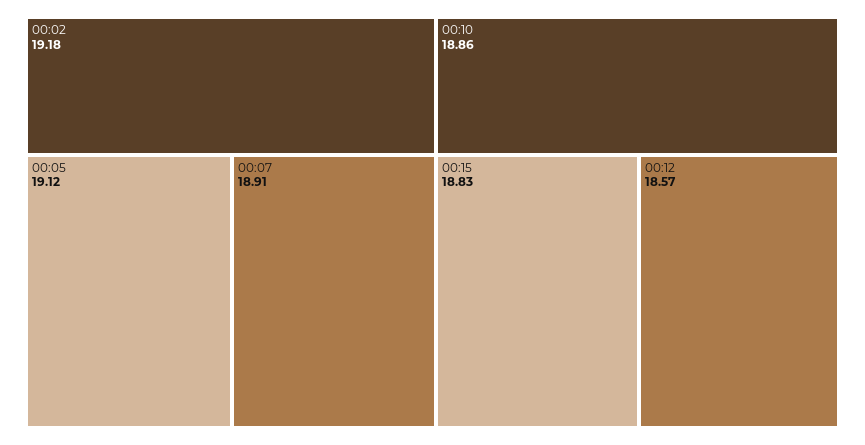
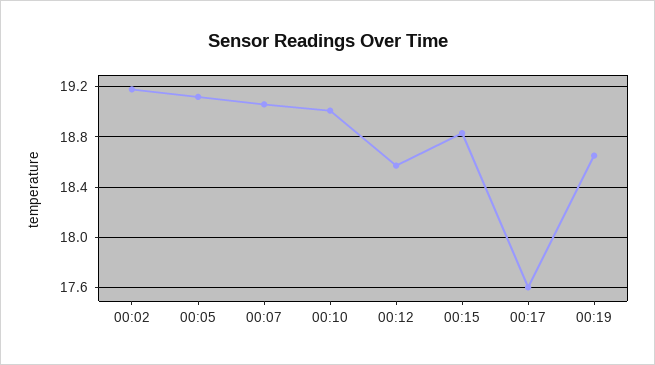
00:07: 18.91 -> 19.05
00:10: 18.86 -> 19
00:17: none -> 17.6
00:19: none -> 18.65

